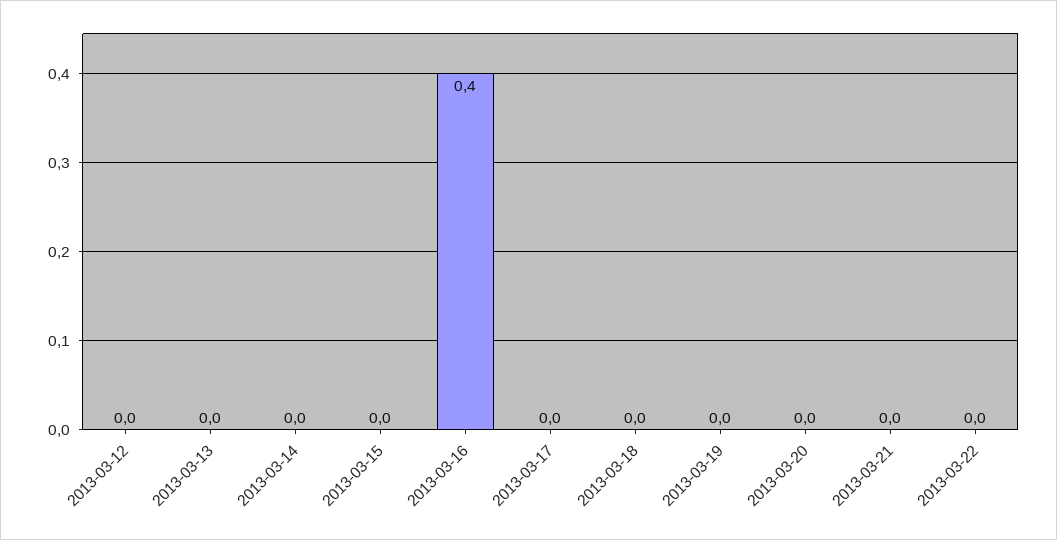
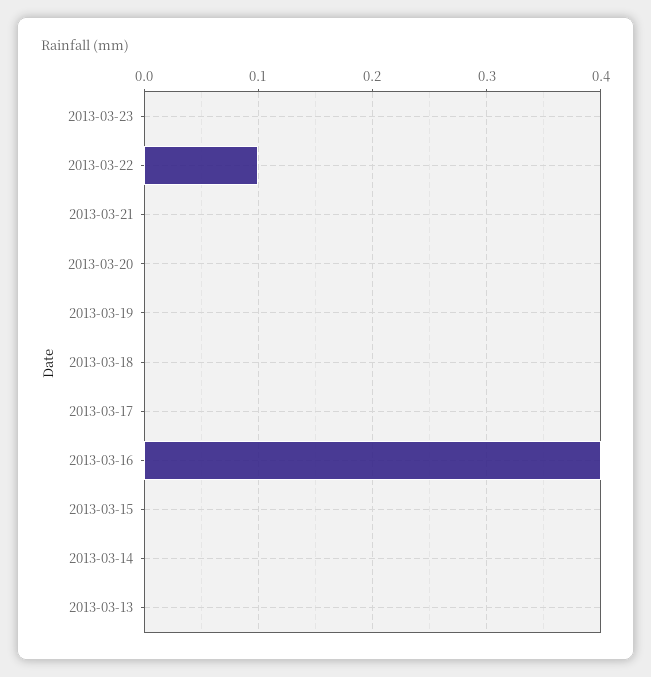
2013-03-12: 0 -> none
2013-03-22: 0 -> 0.1
2013-03-23: none -> 0

